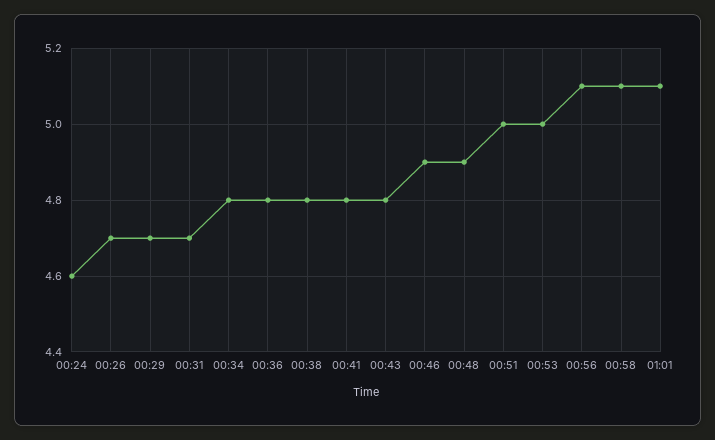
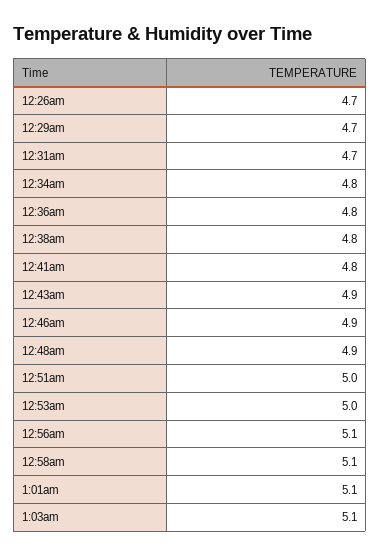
00:24: 4.6 -> none
00:43: 4.8 -> 4.9
1:03am: none -> 5.1

